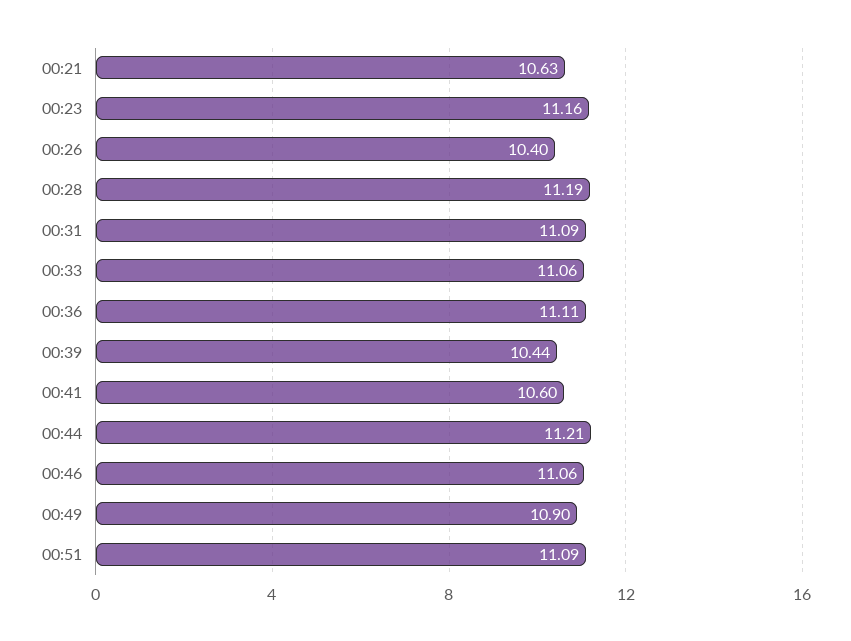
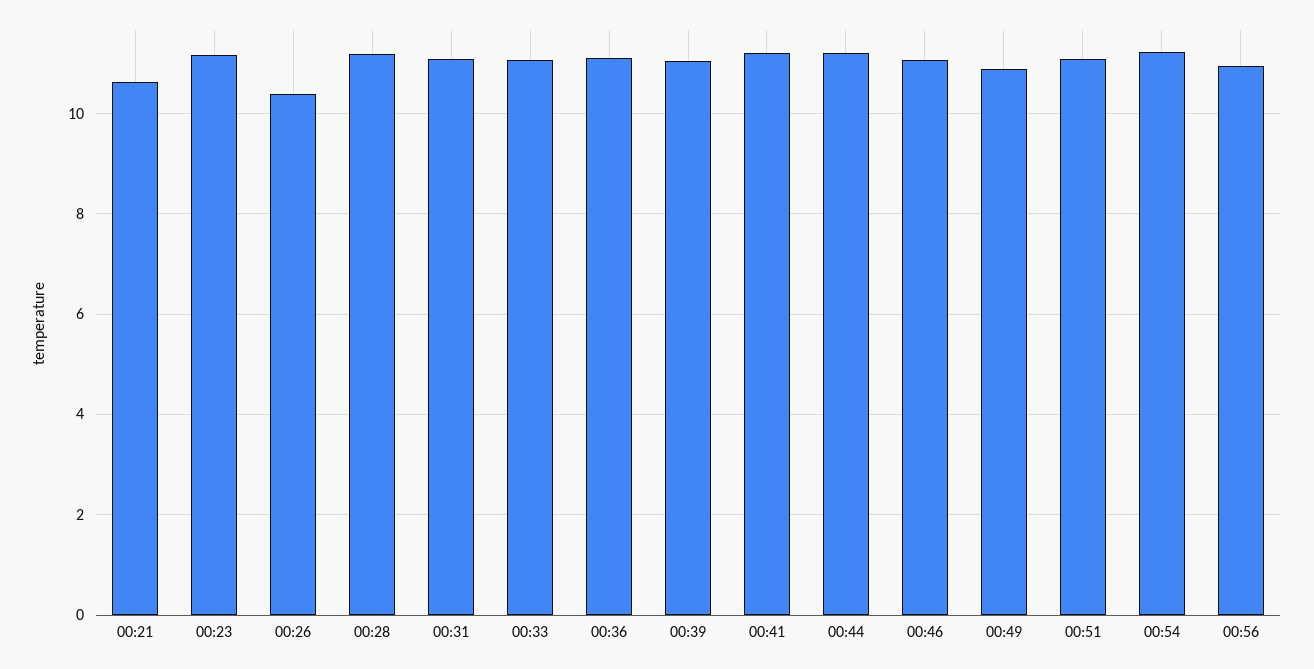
00:39: 10.44 -> 11
00:41: 10.6 -> 11.2
00:54: none -> 11.2
00:56: none -> 11

